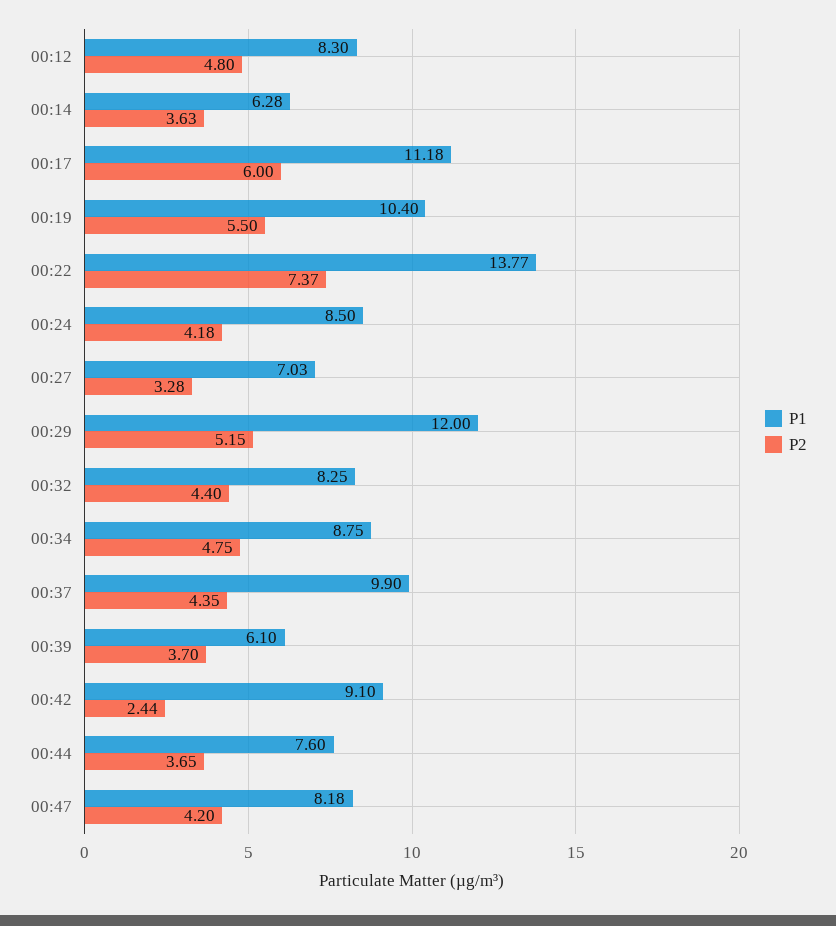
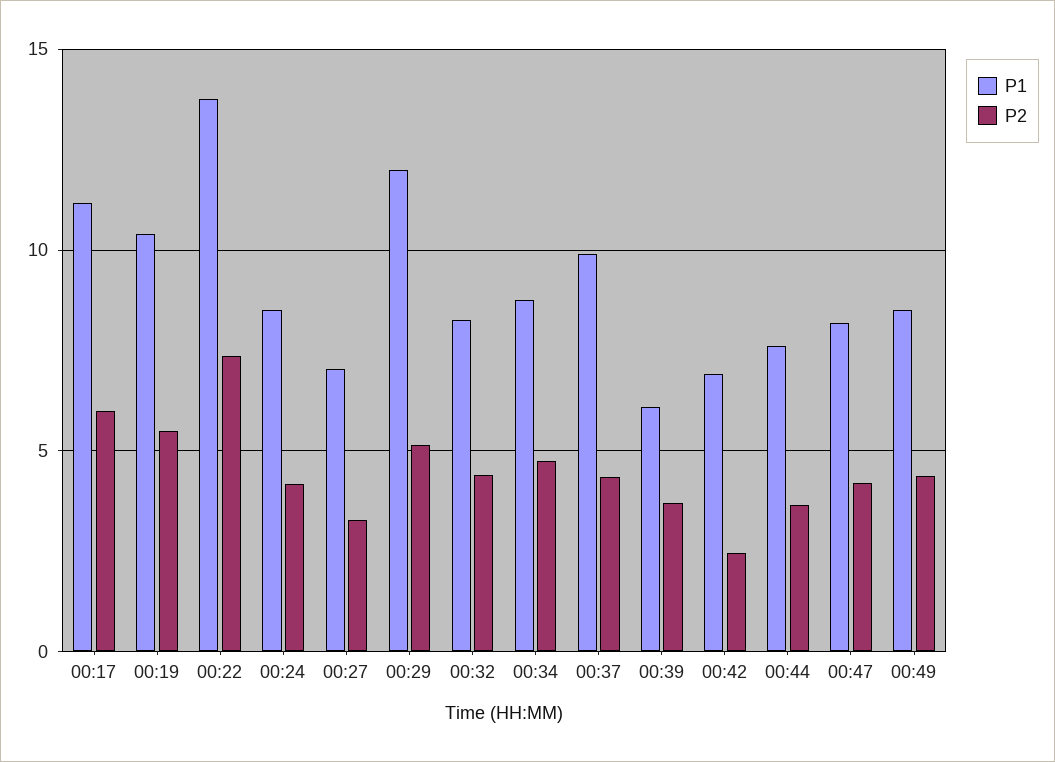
P1, 00:12: 8.3 -> none
P2, 00:12: 4.8 -> none
P1, 00:14: 6.28 -> none
P2, 00:14: 3.63 -> none
P1, 00:42: 9.1 -> 7
P1, 00:49: none -> 8.5
P2, 00:49: none -> 4.5

